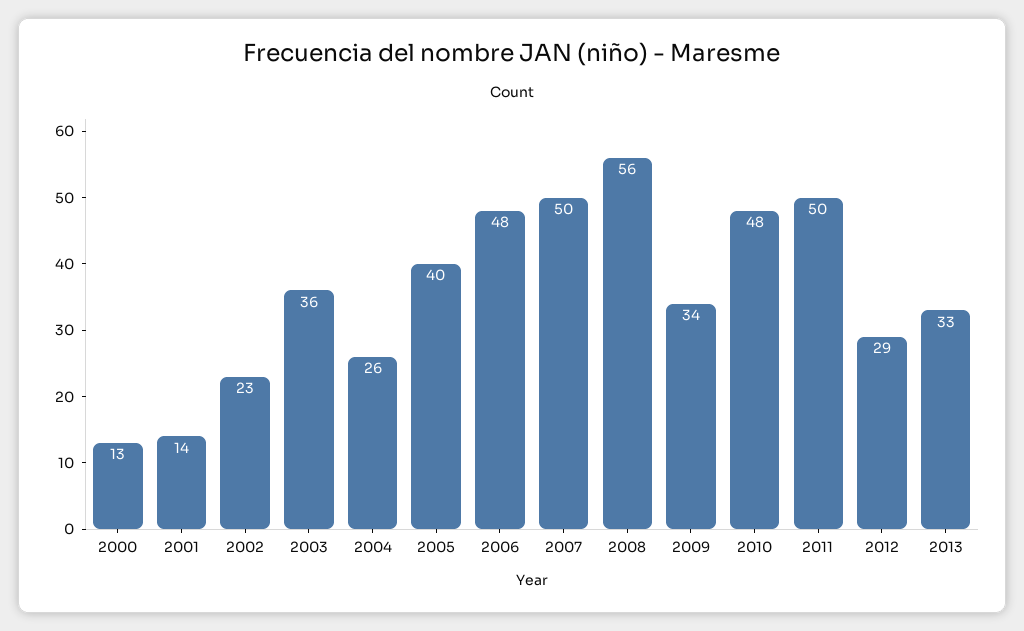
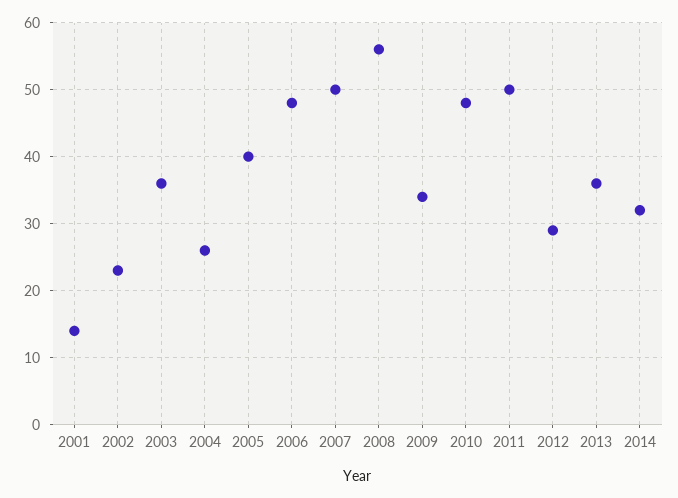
2000: 13 -> none
2013: 33 -> 36
2014: none -> 32

